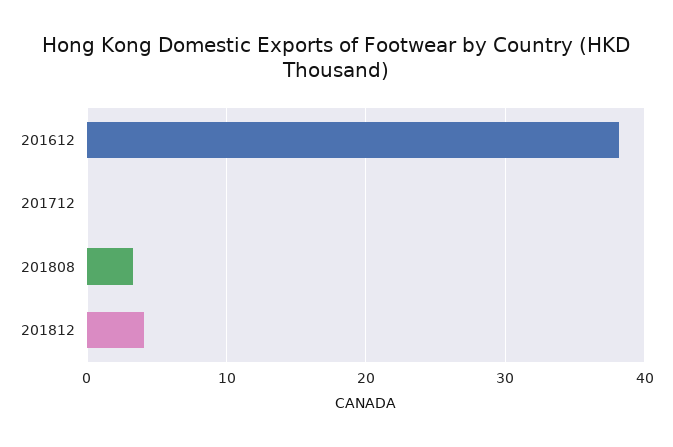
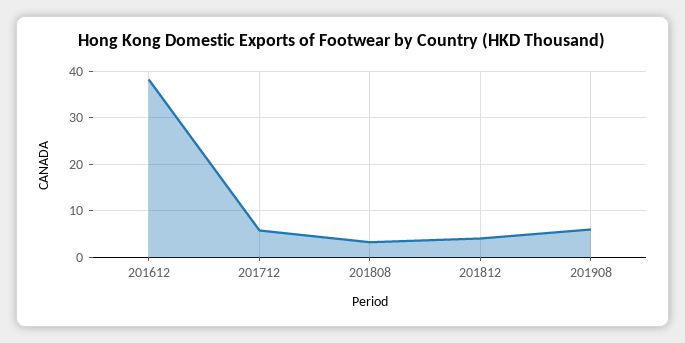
201712: 0 -> 6
201908: none -> 6

